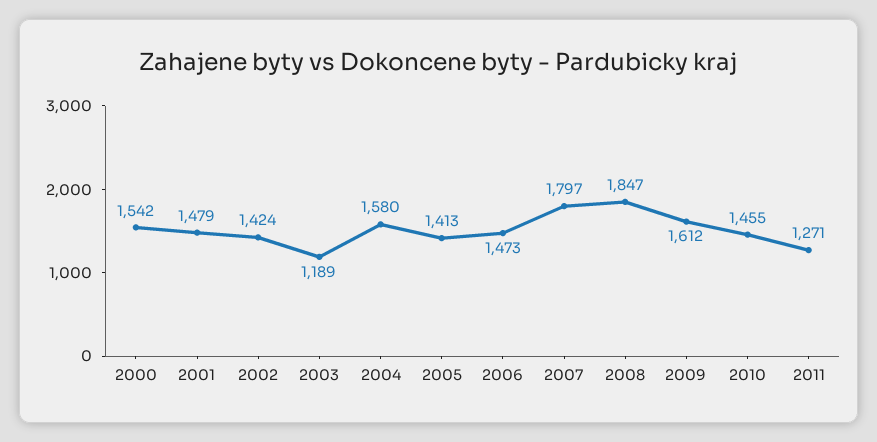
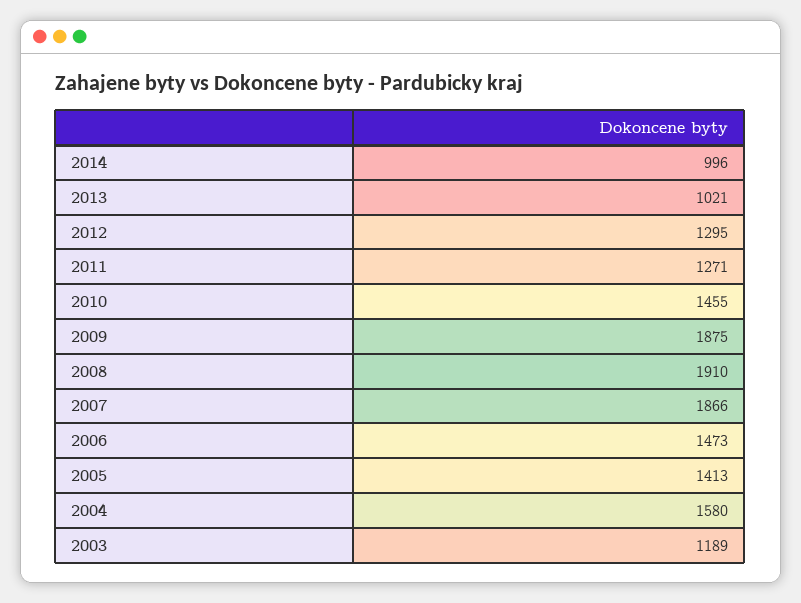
2000: 1542 -> none
2001: 1479 -> none
2002: 1424 -> none
2007: 1797 -> 1866
2008: 1847 -> 1910
2009: 1612 -> 1875
2014: none -> 996
2013: none -> 1021
2012: none -> 1295

